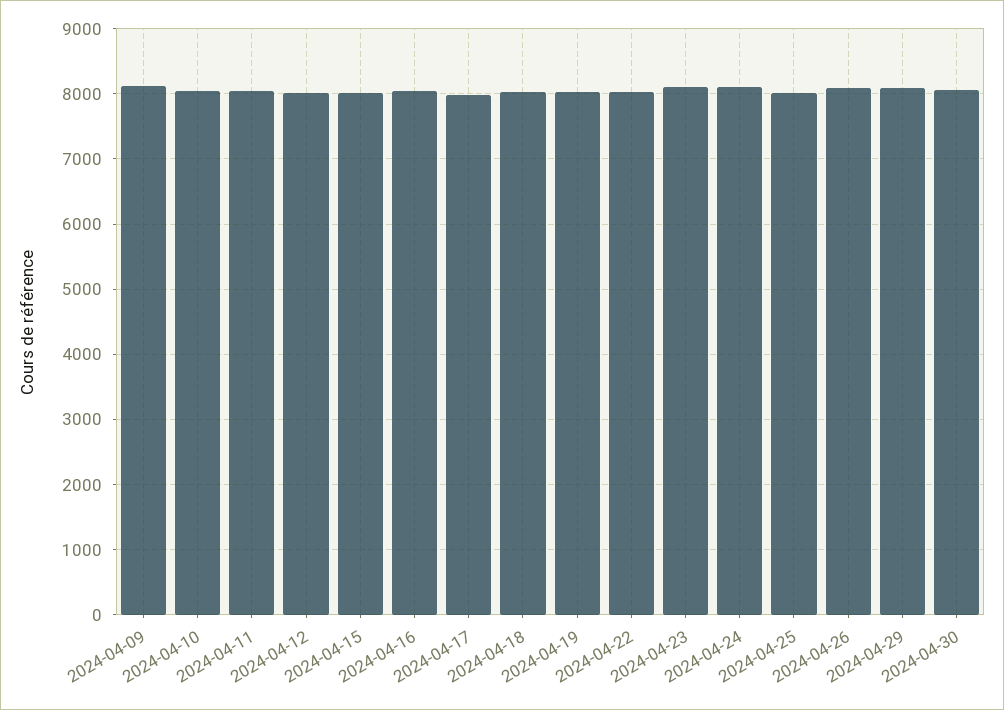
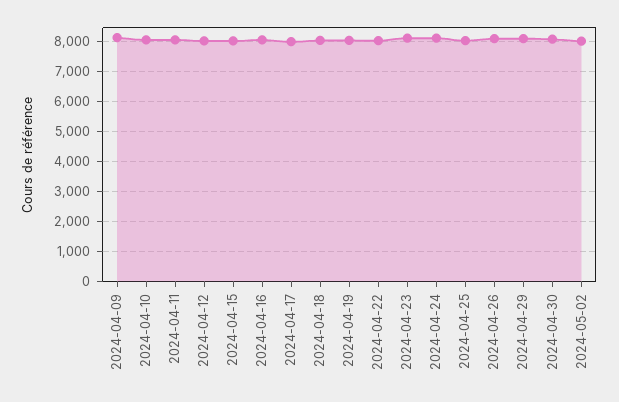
2024-05-02: none -> 8000

